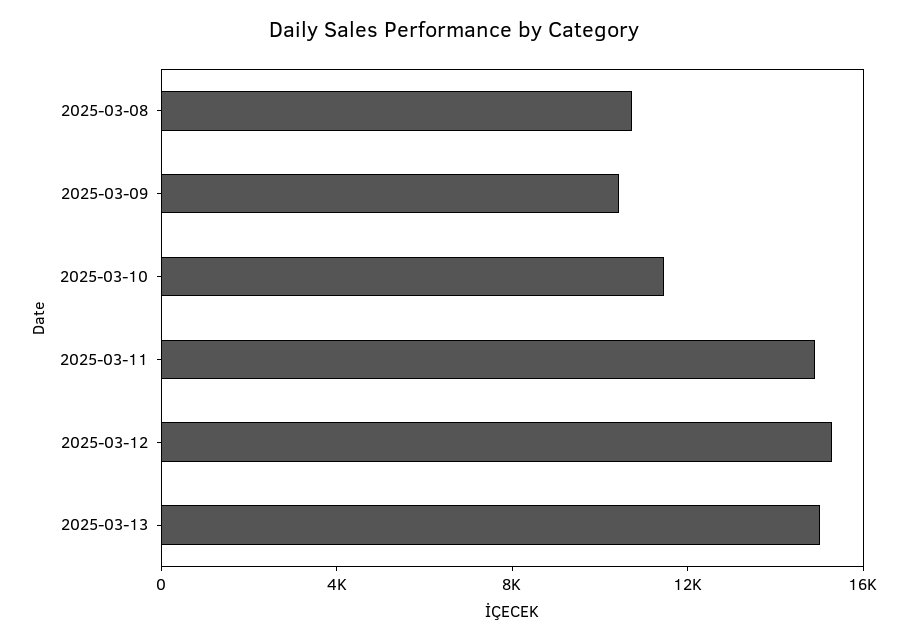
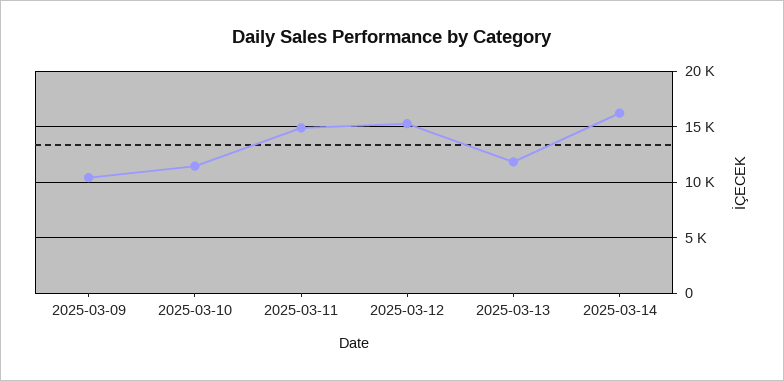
2025-03-08: 11000 -> none
2025-03-13: 15000 -> 12000
2025-03-14: none -> 16000

